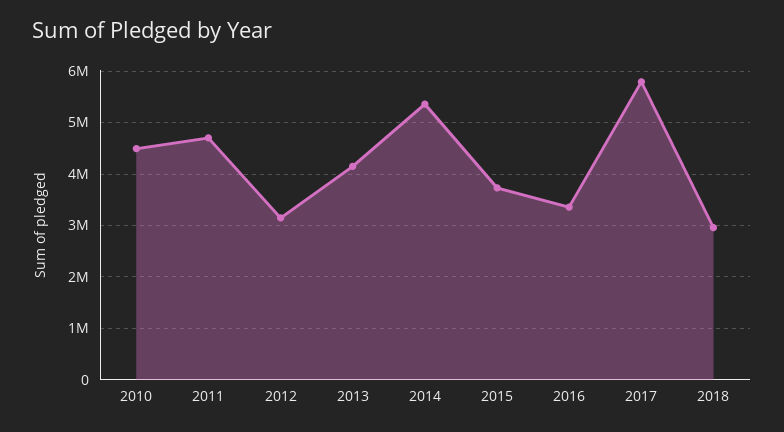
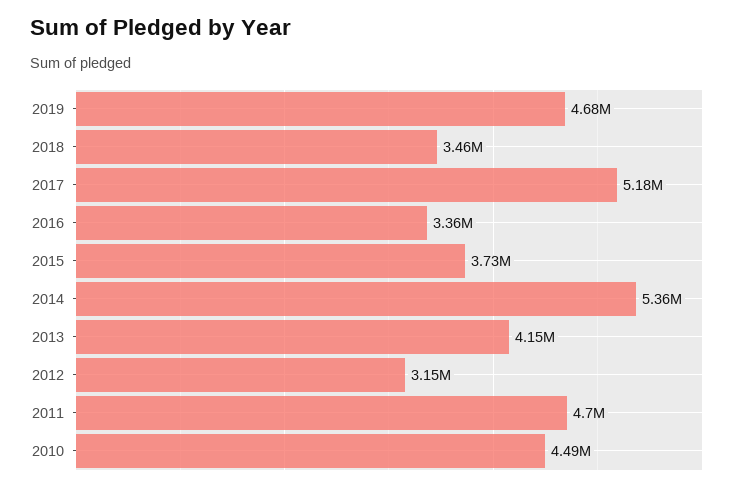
2017: 5800000 -> 5180000
2018: 3000000 -> 3460000
2019: none -> 4680000

